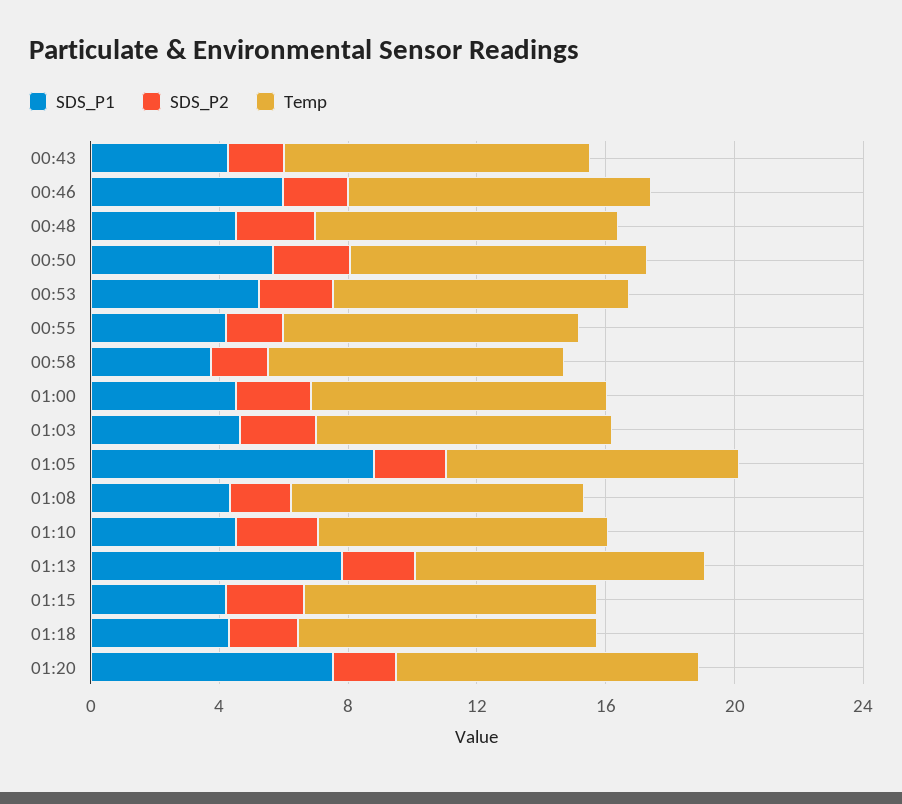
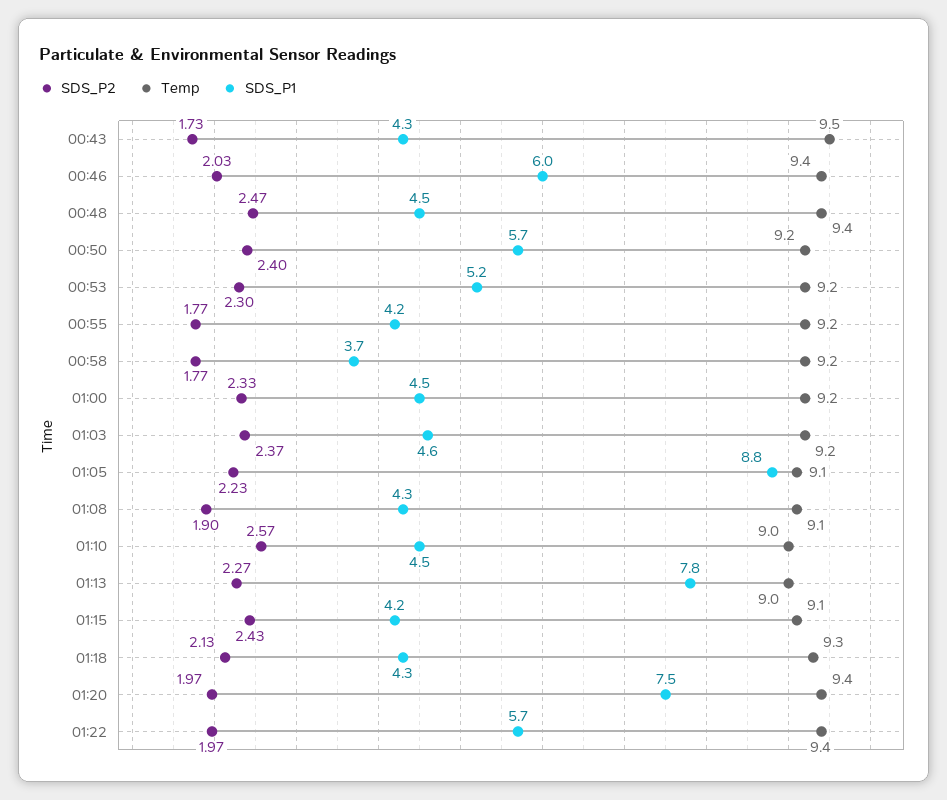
SDS_P2, 01:22: none -> 1.97
Temp, 01:22: none -> 9.4
SDS_P1, 01:22: none -> 5.7

